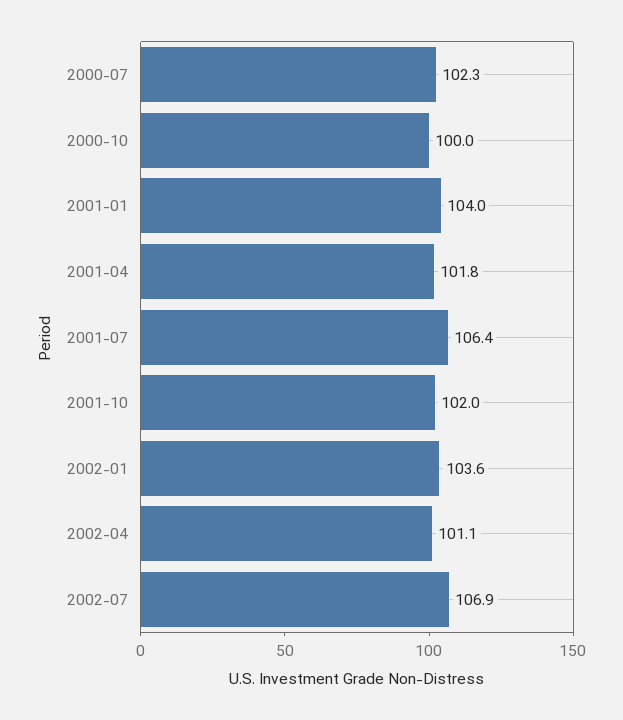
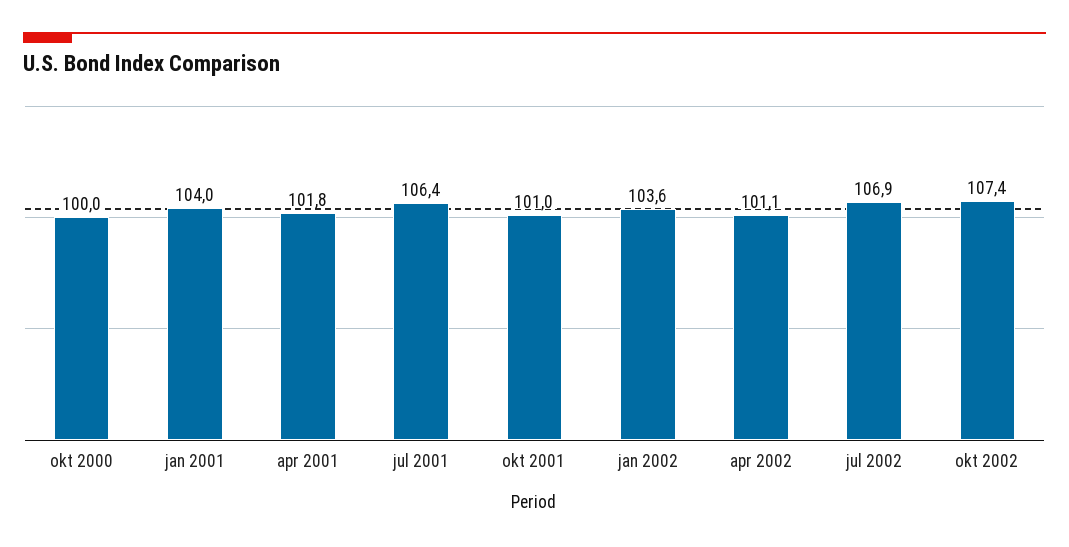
2000-07: 102.3 -> none
2001-10: 102 -> 101
okt 2002: none -> 107.4

